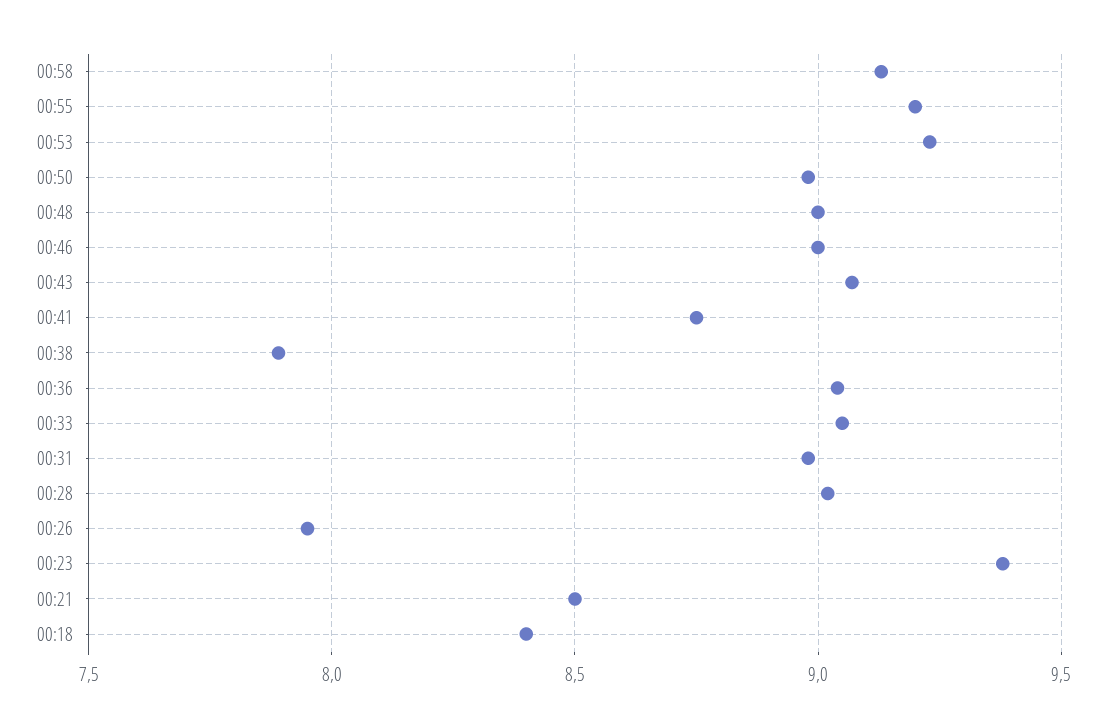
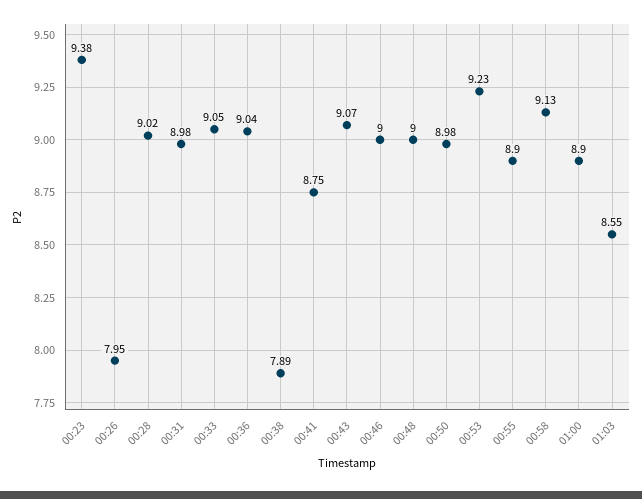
00:55: 9.2 -> 8.9
00:21: 8.5 -> none
00:18: 8.4 -> none
01:00: none -> 8.9
01:03: none -> 8.55

